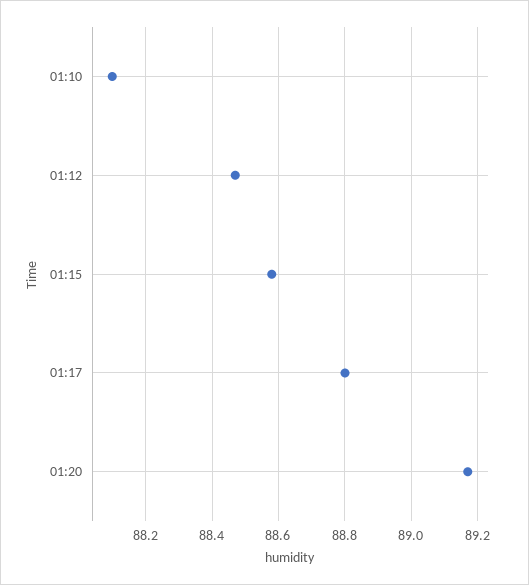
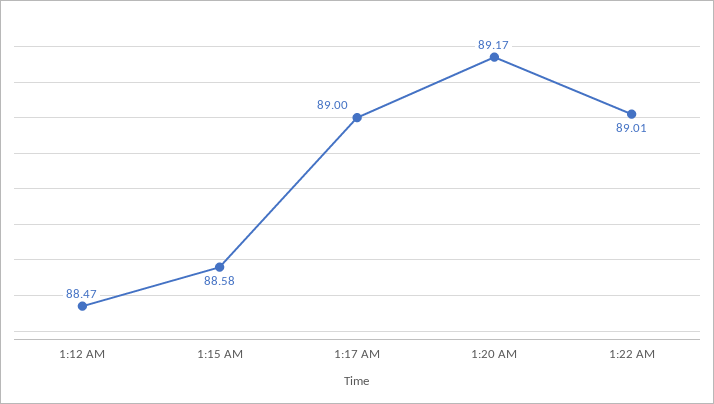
01:10: 88.1 -> none
01:17: 88.8 -> 89
1:22 AM: none -> 89.01

